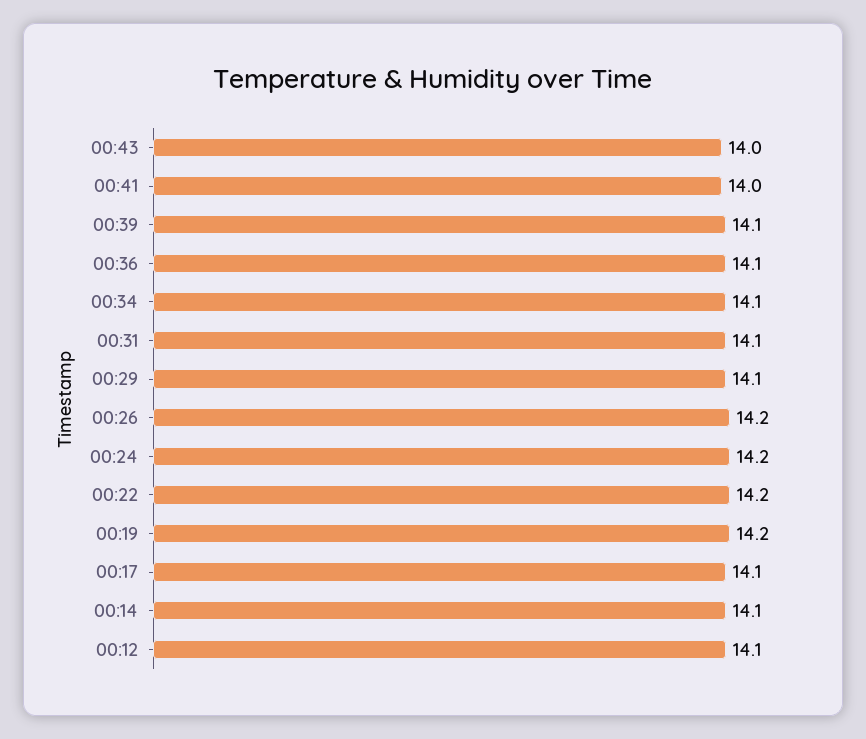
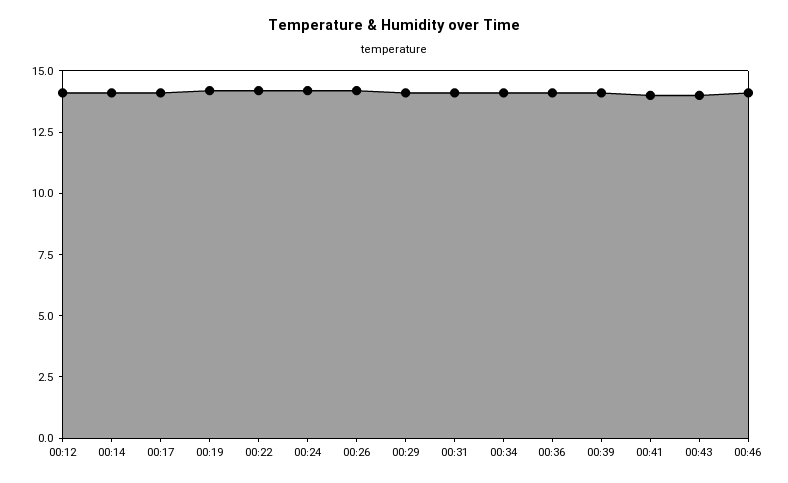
00:46: none -> 14

